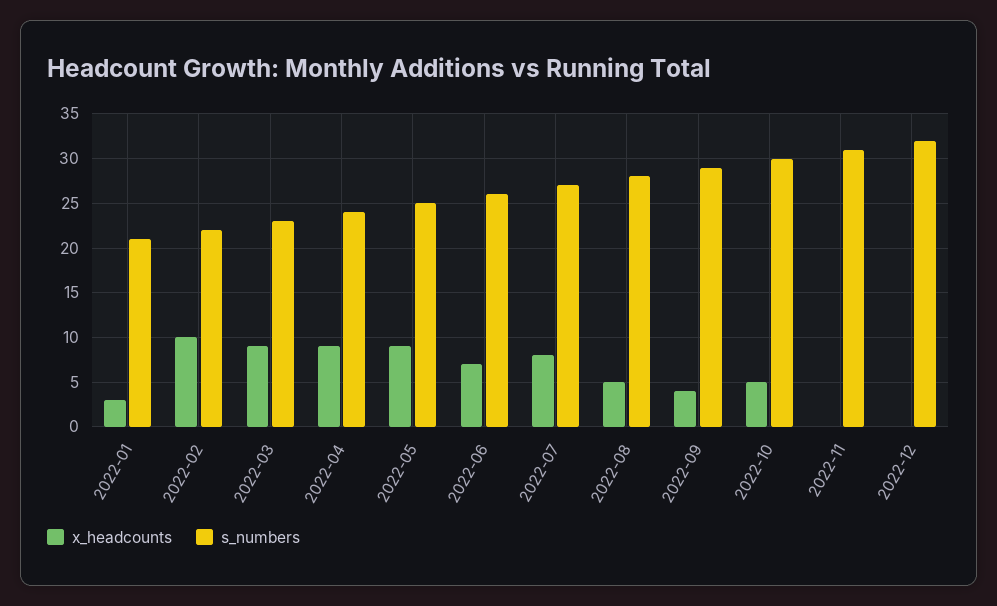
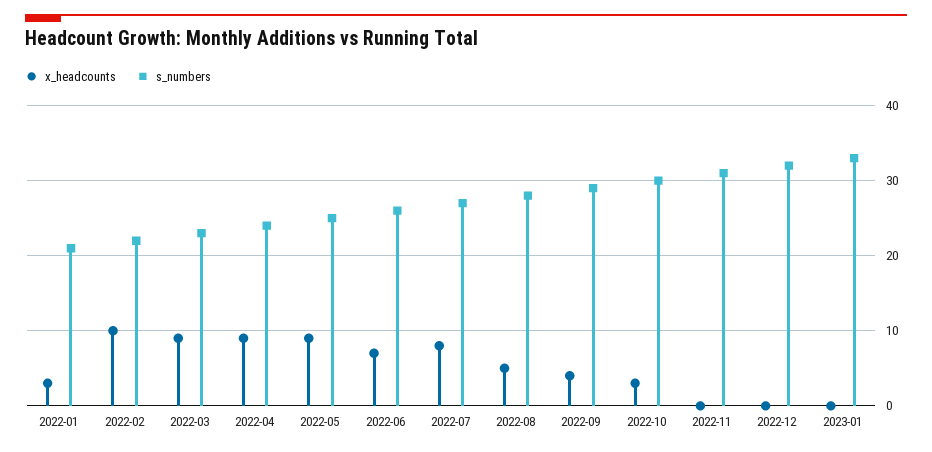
x_headcounts, 2022-10: 5 -> 3
x_headcounts, 2023-01: none -> 0
s_numbers, 2023-01: none -> 33

